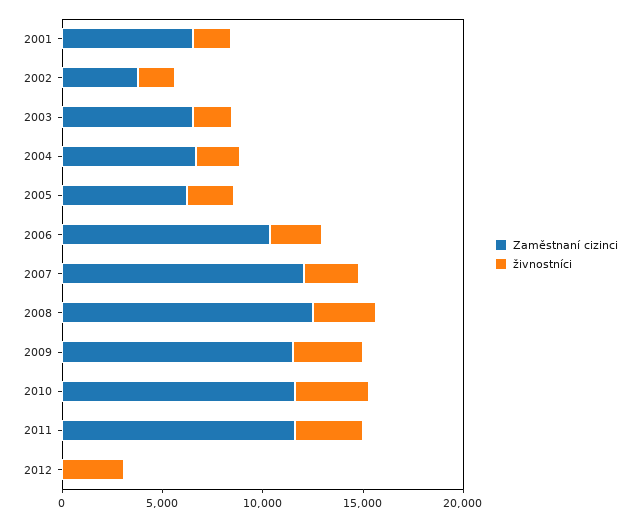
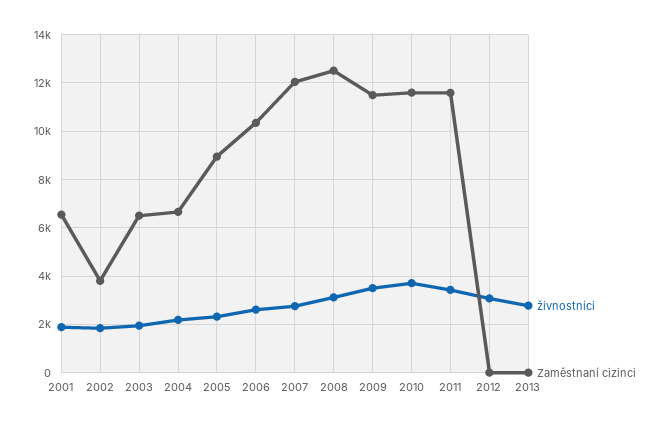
Zaměstnaní cizinci, 2005: 6000 -> 9000
živnostníci, 2013: none -> 2750
Zaměstnaní cizinci, 2013: none -> 0

